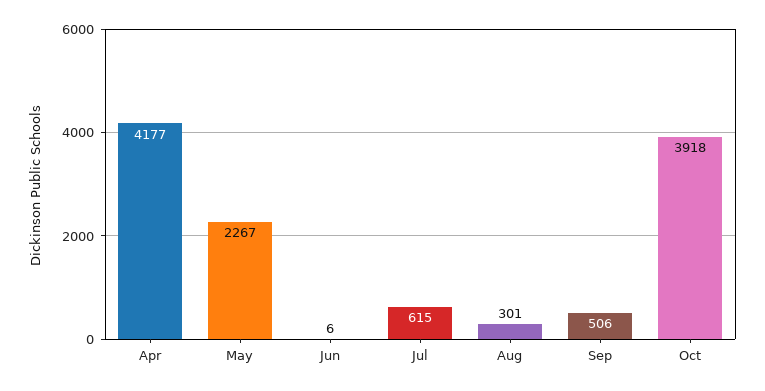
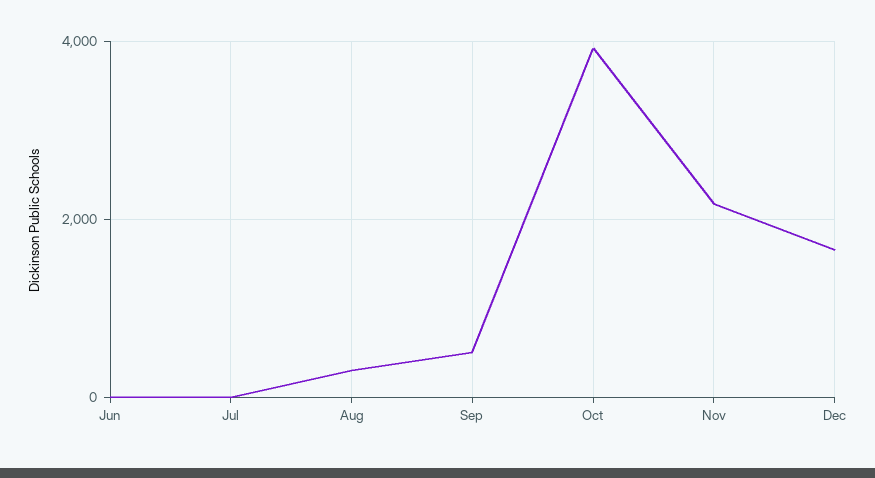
Apr: 4177 -> none
May: 2267 -> none
Jul: 615 -> 0
Nov: none -> 2200
Dec: none -> 1600

